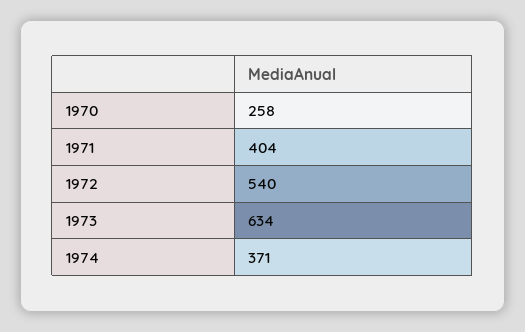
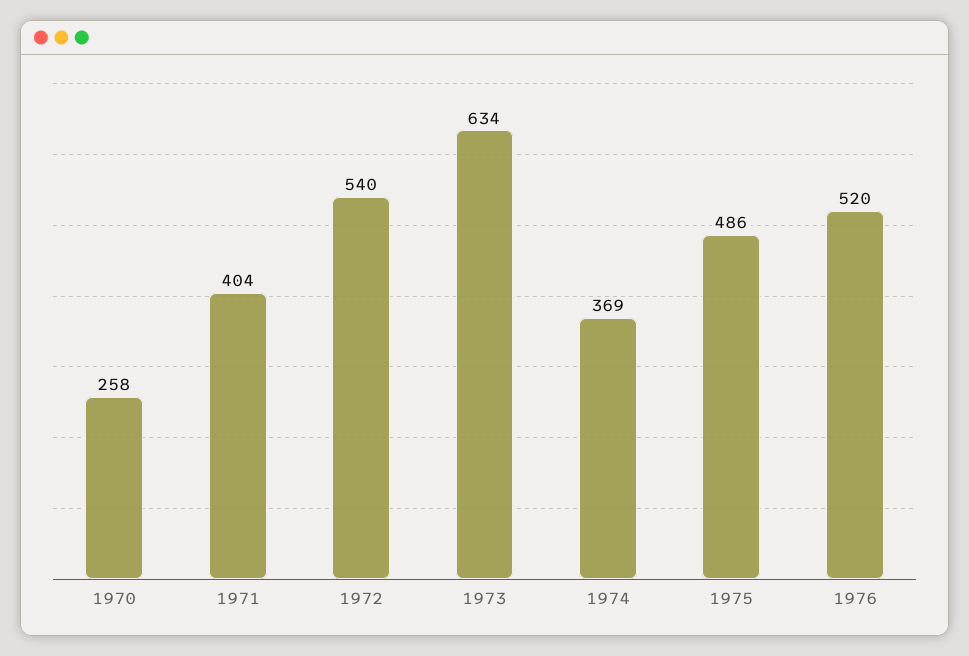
1974: 371 -> 369
1975: none -> 486
1976: none -> 520

